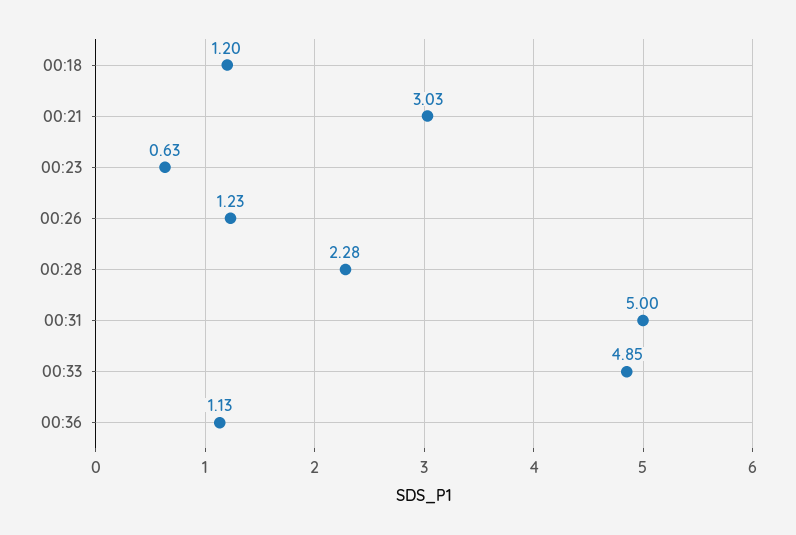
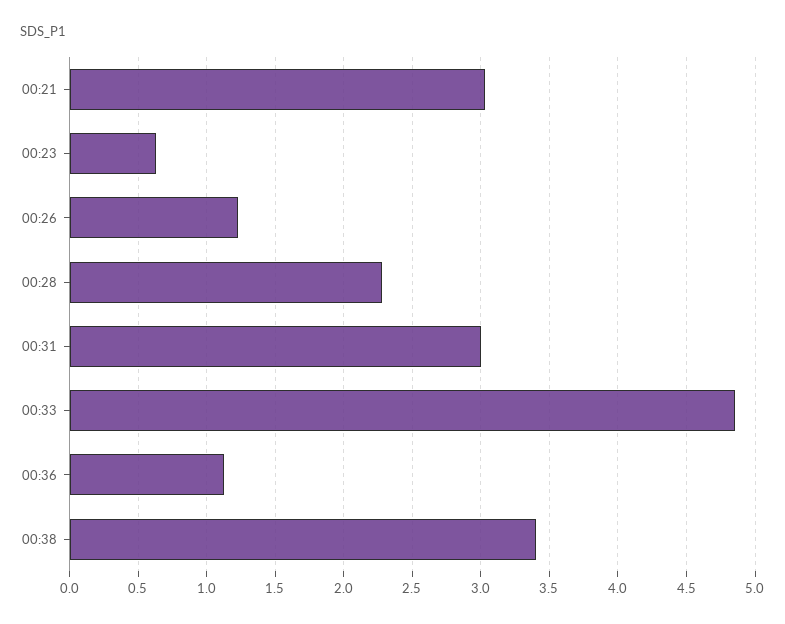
00:18: 1.2 -> none
00:31: 5 -> 3
00:38: none -> 3.4

